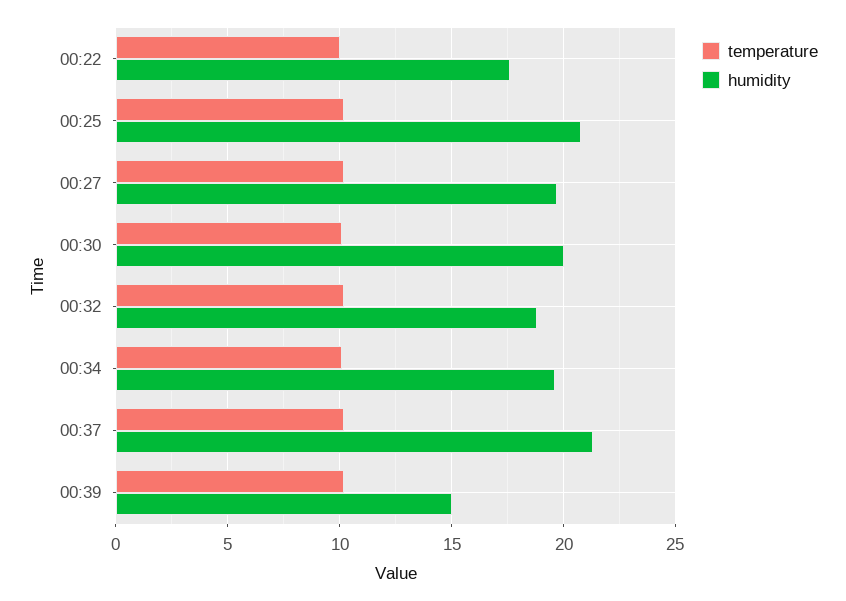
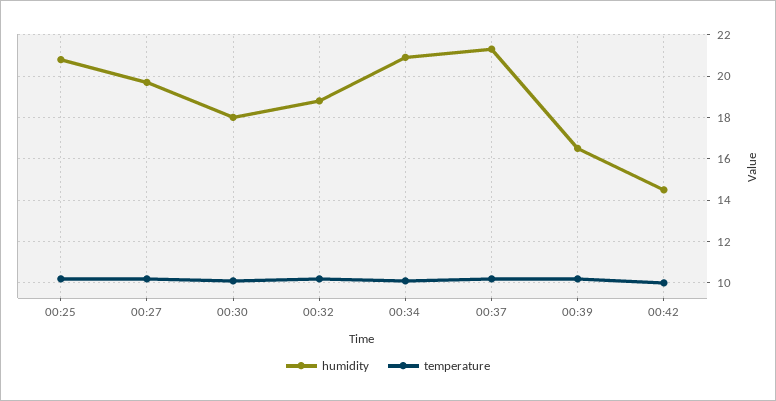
temperature, 00:22: 10 -> none
humidity, 00:22: 17.5 -> none
humidity, 00:30: 20 -> 18
humidity, 00:34: 19.5 -> 21
humidity, 00:39: 15 -> 16.5
humidity, 00:42: none -> 14.5
temperature, 00:42: none -> 10

